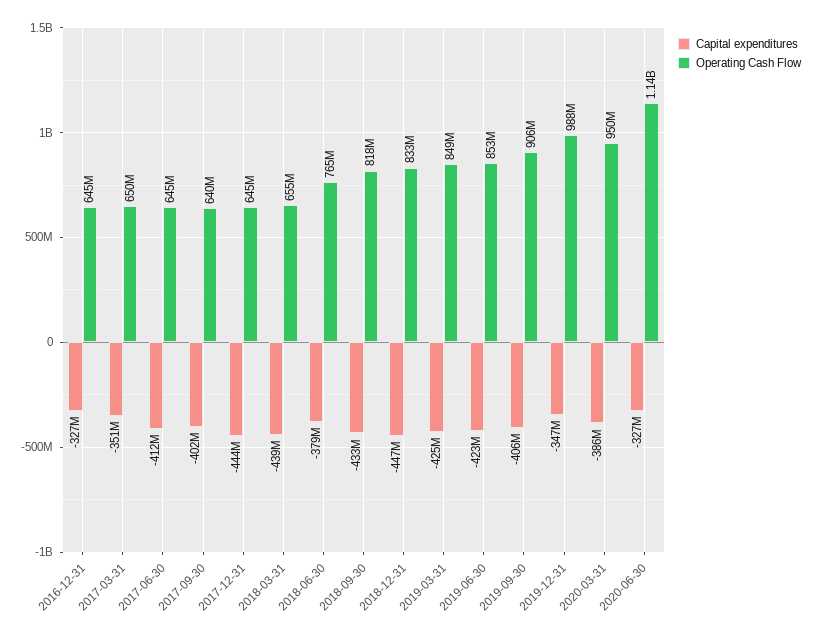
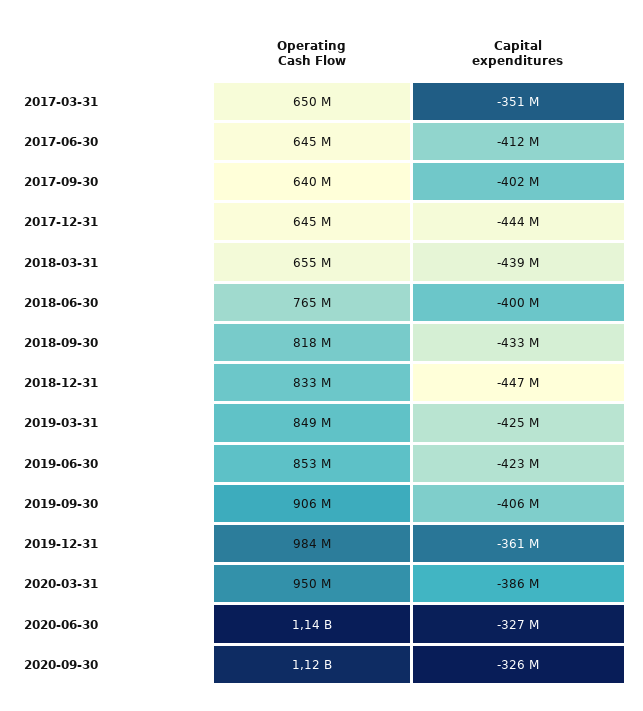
Capital expenditures, 2016-12-31: -327000000 -> none
Operating Cash Flow, 2016-12-31: 645000000 -> none
Capital expenditures, 2018-06-30: -379000000 -> -400000000
Capital expenditures, 2019-12-31: -347000000 -> -361000000
Operating Cash Flow, 2019-12-31: 988000000 -> 984000000
Operating Cash Flow, 2020-09-30: none -> 1120000000
Capital expenditures, 2020-09-30: none -> -326000000

